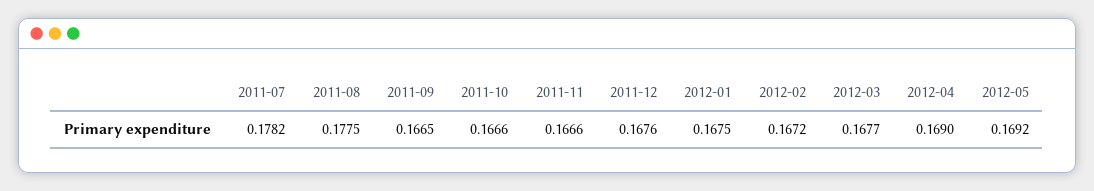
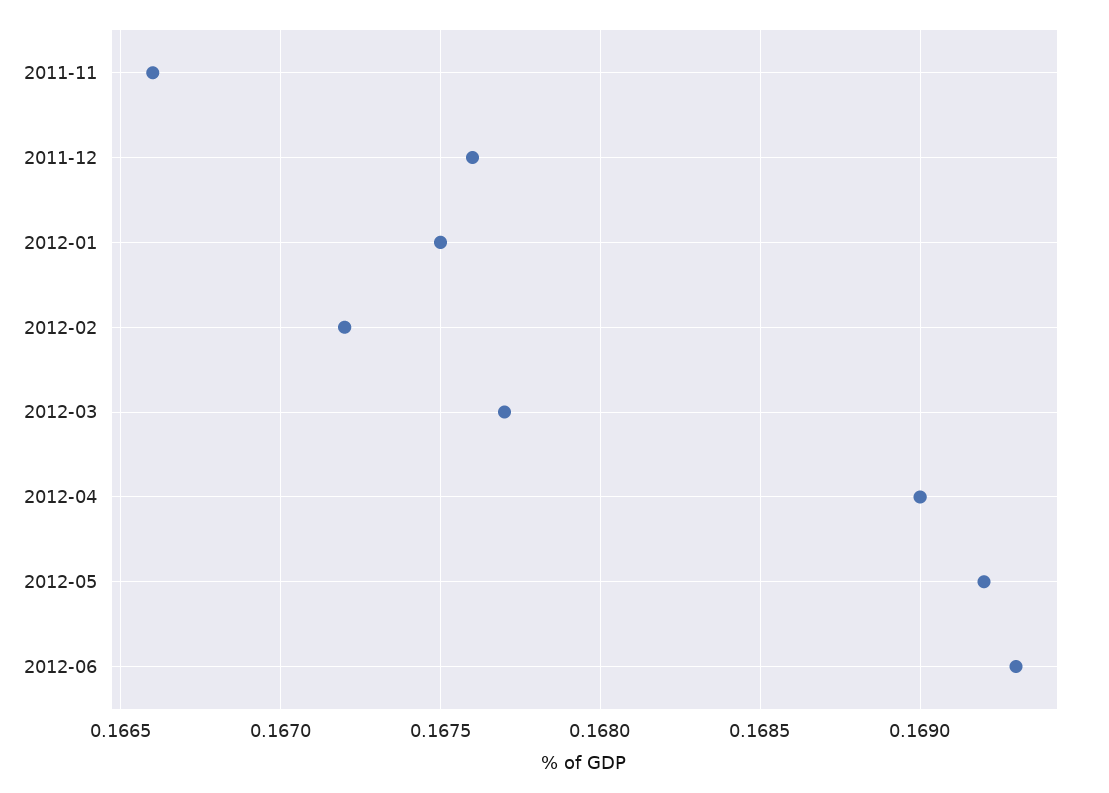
2011-07: 0.1782 -> none
2011-08: 0.1775 -> none
2011-09: 0.1665 -> none
2011-10: 0.1666 -> none
2012-06: none -> 0.1693

